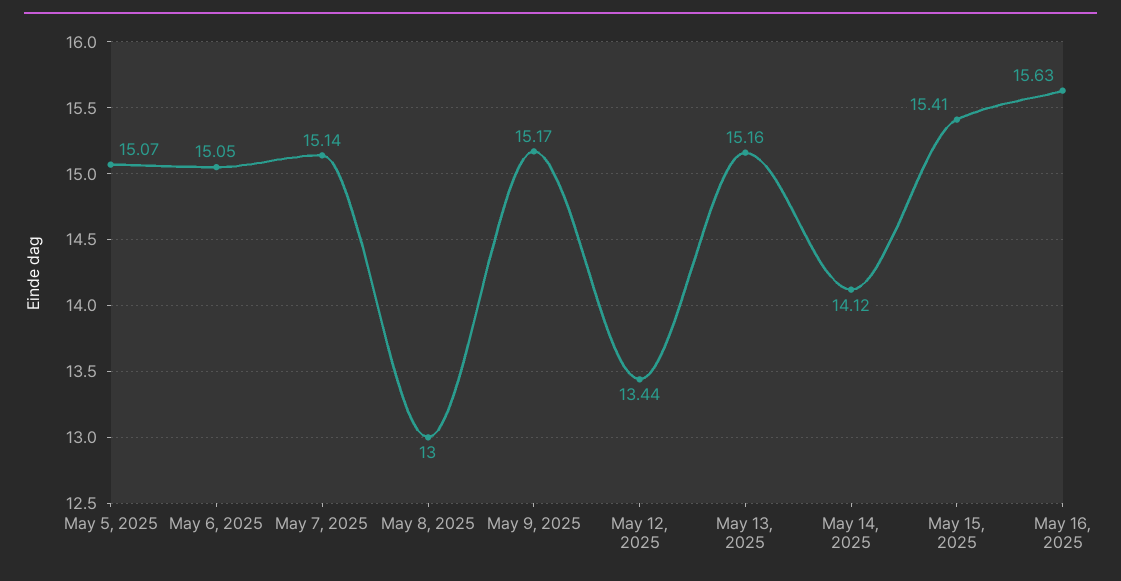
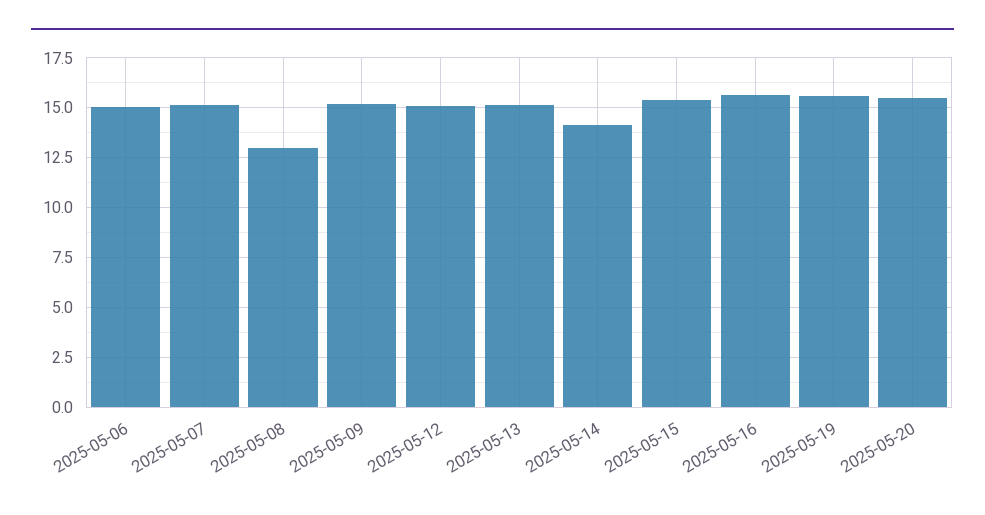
May 5, 2025: 15.07 -> none
May 12, 2025: 13.44 -> 15
2025-05-19: none -> 15.5
2025-05-20: none -> 15.5

